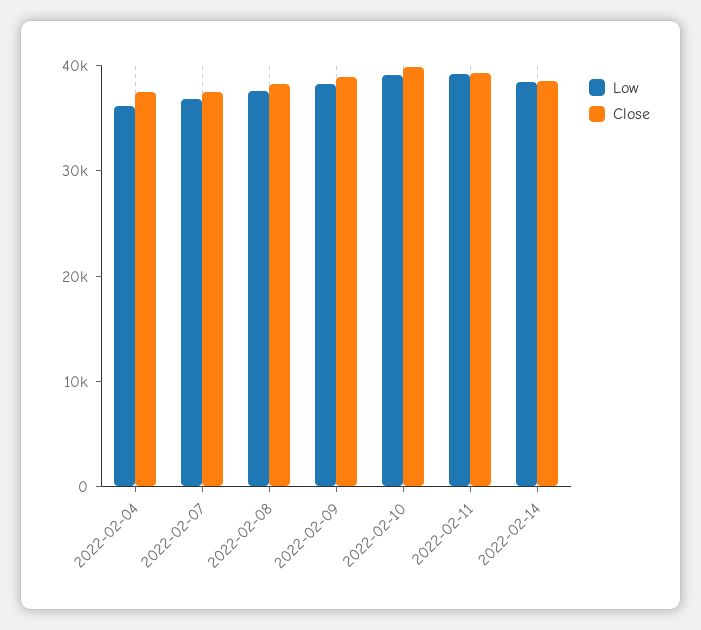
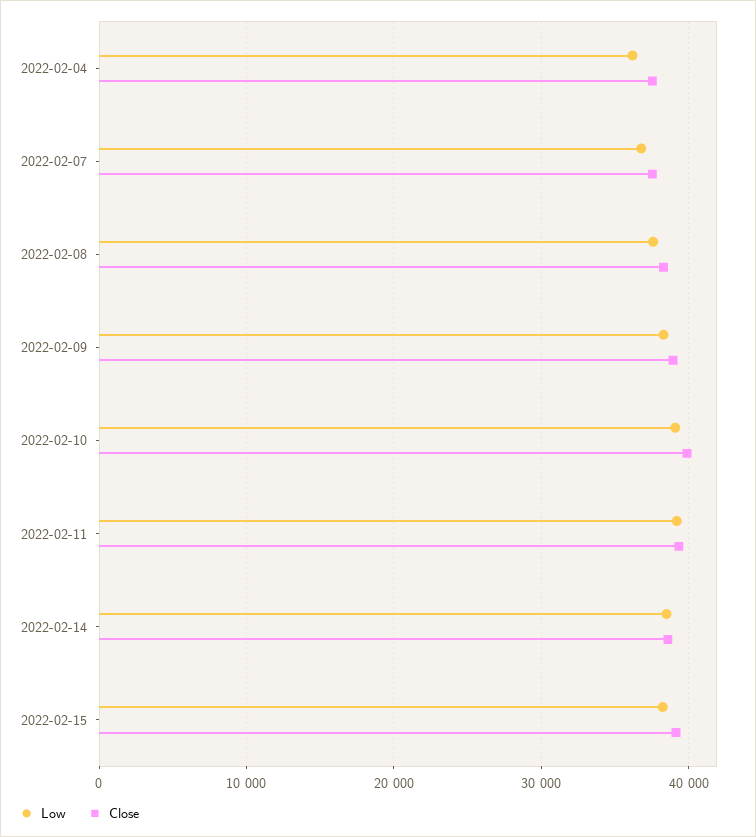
Low, 2022-02-15: none -> 38000
Close, 2022-02-15: none -> 39000

